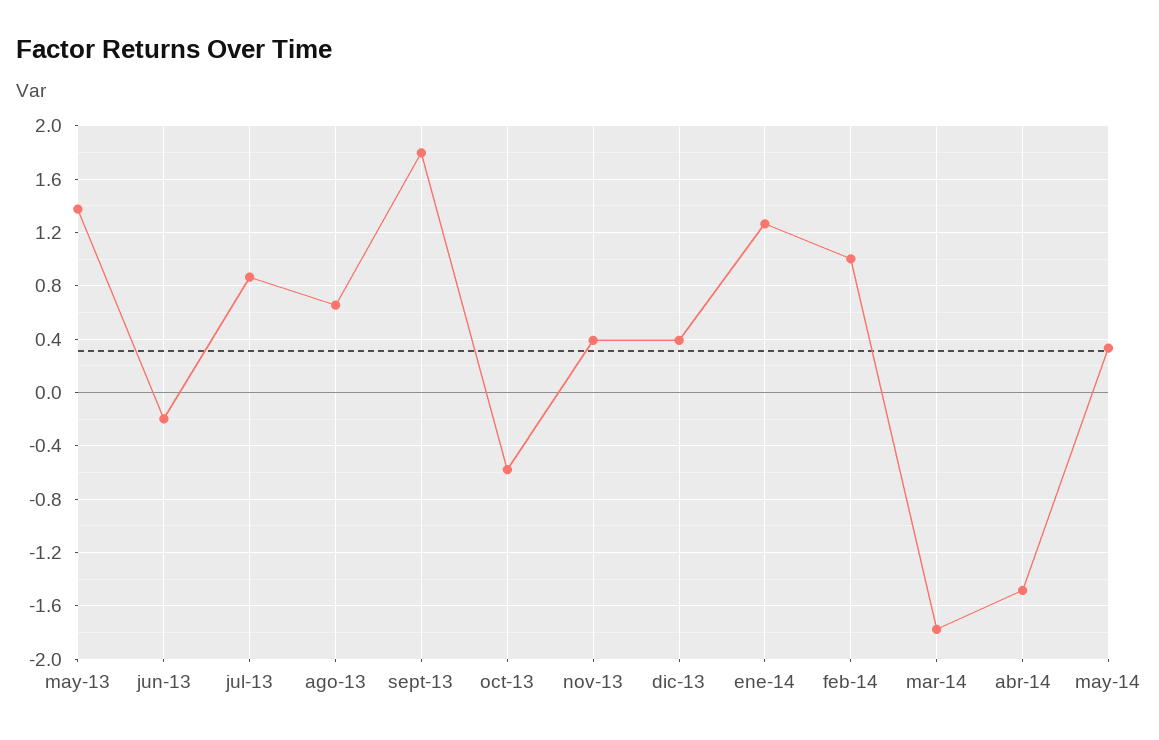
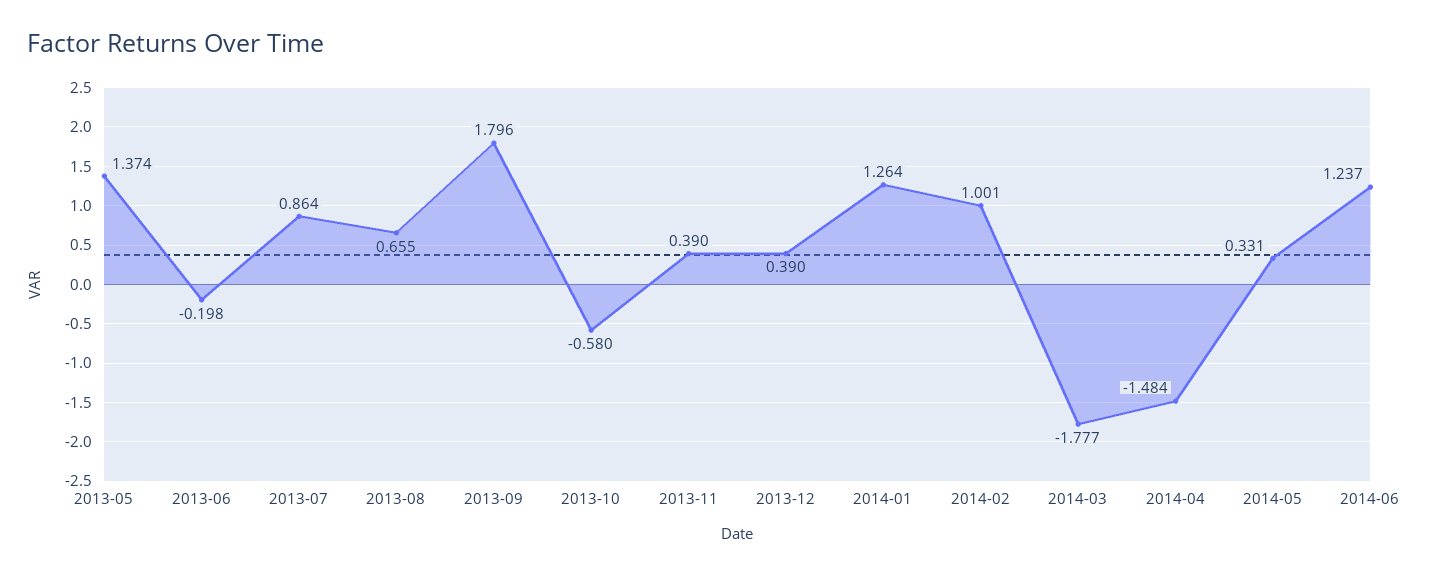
2014-06: none -> 1.237

